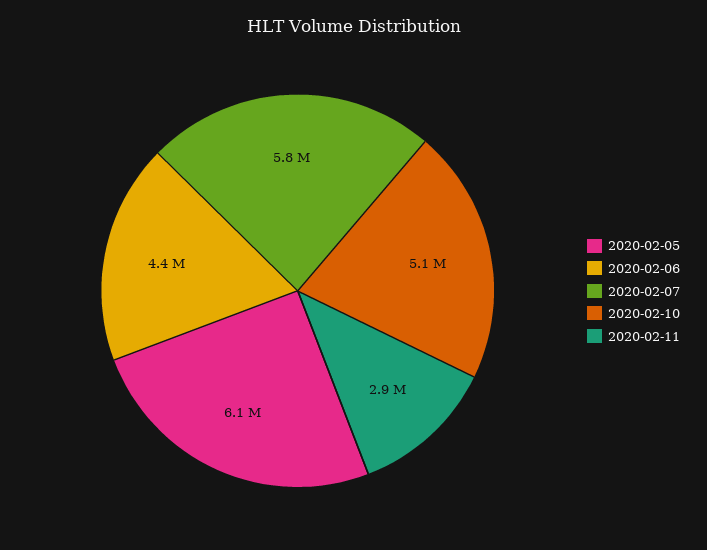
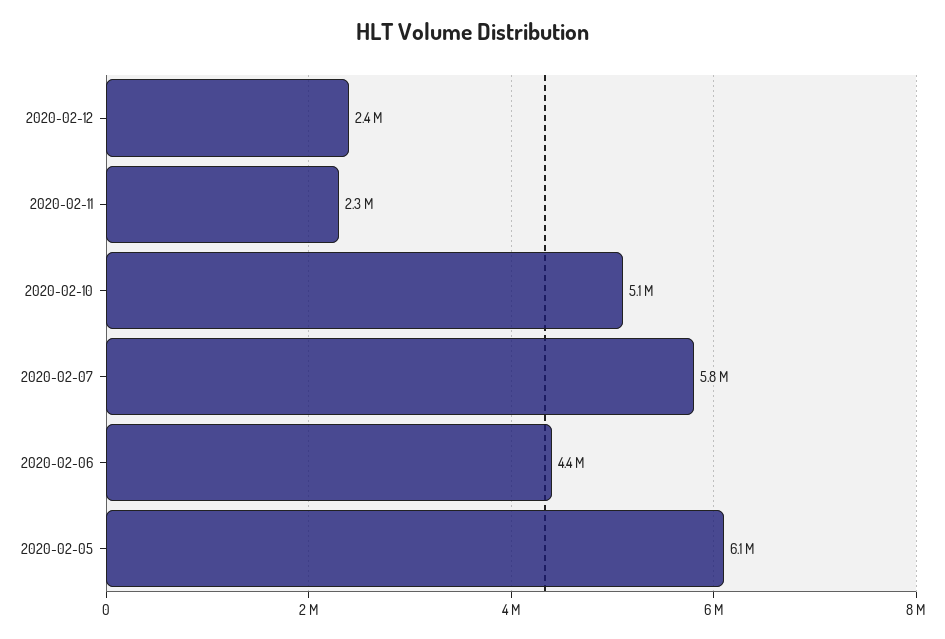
2020-02-11: 2900000 -> 2300000
2020-02-12: none -> 2400000

